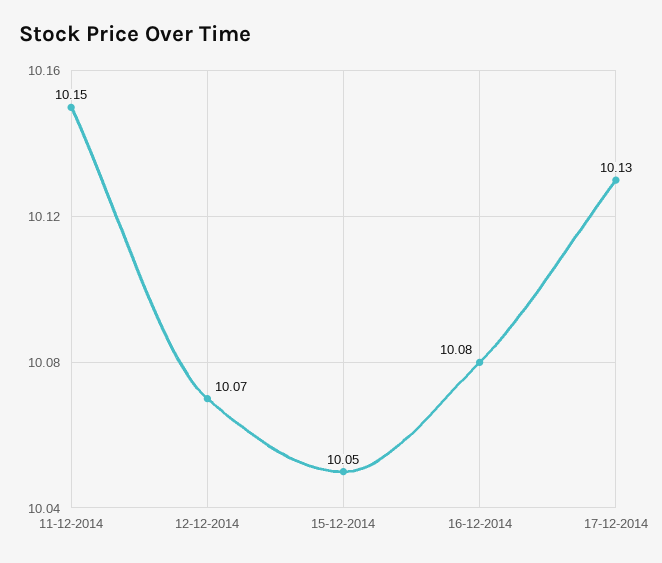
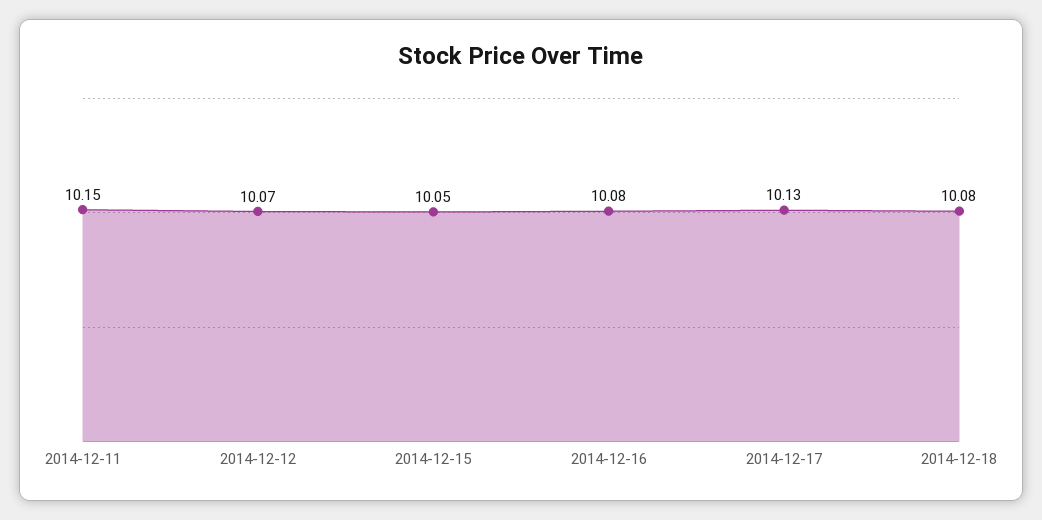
2014-12-18: none -> 10.08

